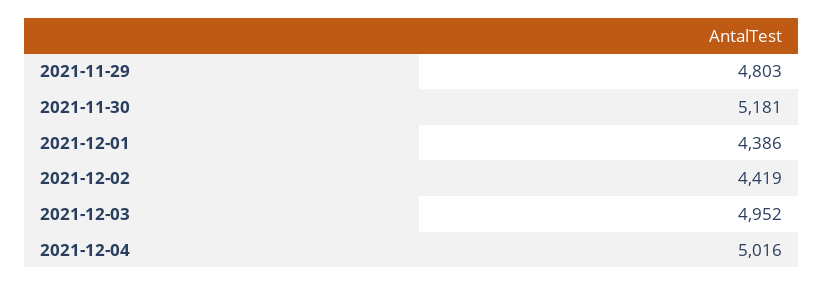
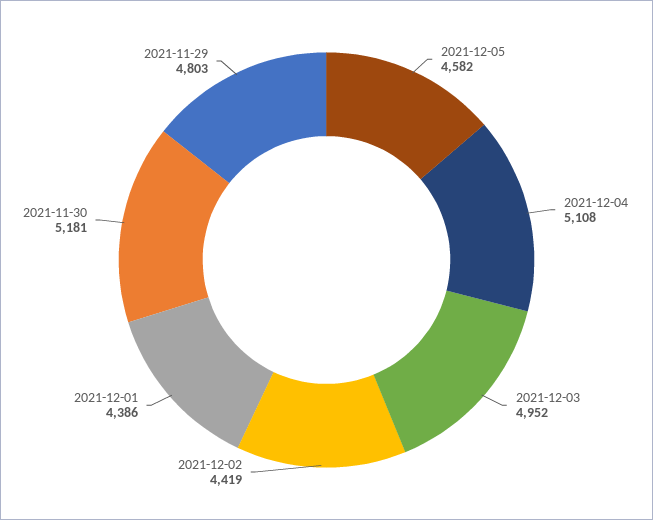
2021-12-04: 5016 -> 5108
2021-12-05: none -> 4582

